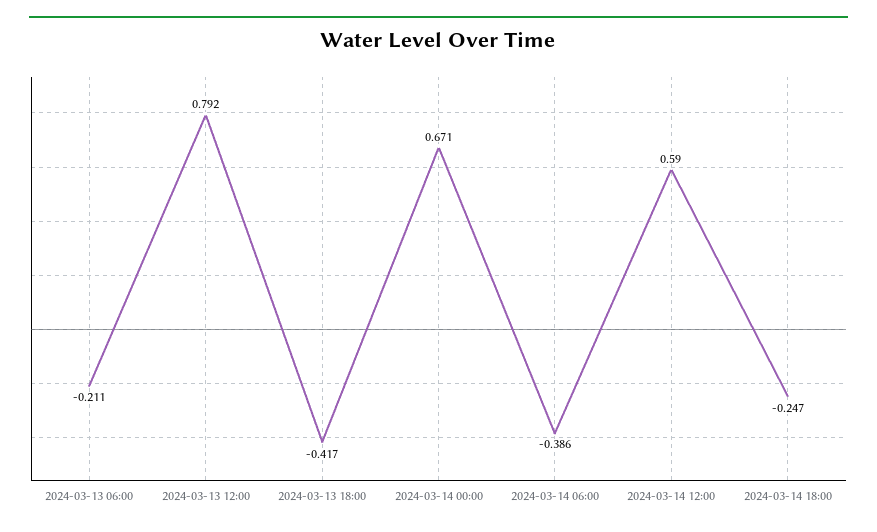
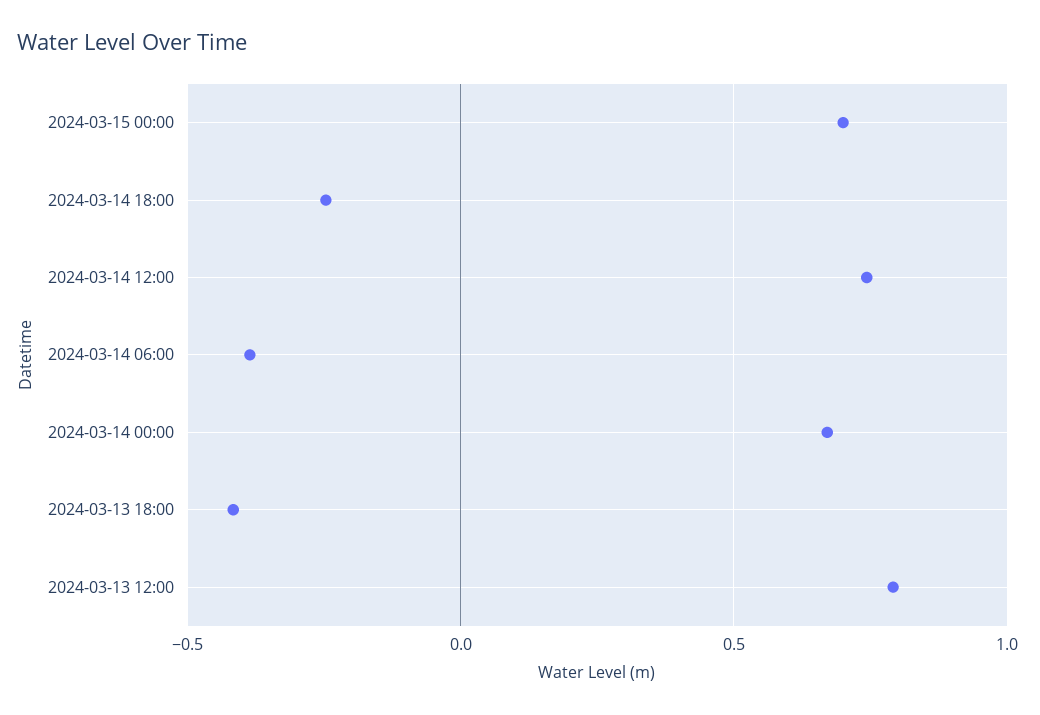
2024-03-13 06:00: -0.211 -> none
2024-03-14 12:00: 0.59 -> 0.75
2024-03-15 00:00: none -> 0.7

